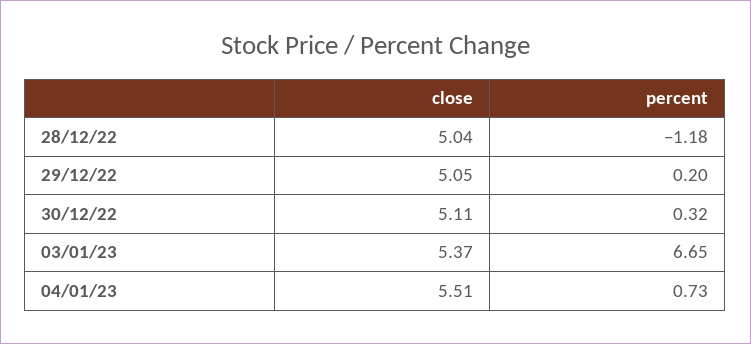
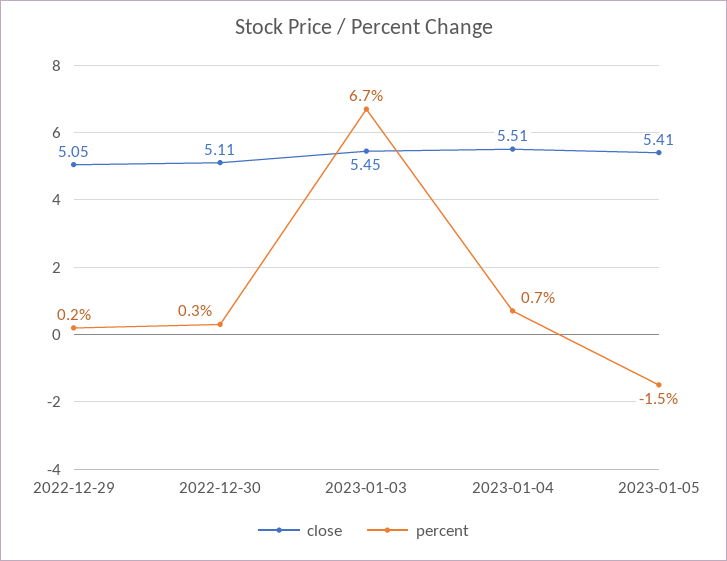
close, 28/12/22: 5.04 -> none
percent, 28/12/22: -1.18 -> none
close, 03/01/23: 5.37 -> 5.45
close, 2023-01-05: none -> 5.41
percent, 2023-01-05: none -> -1.5

